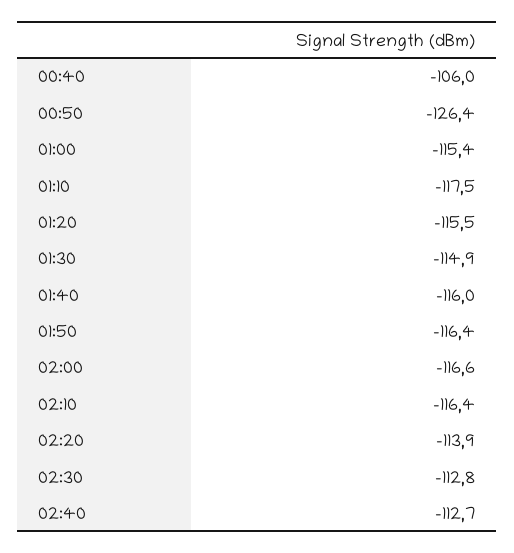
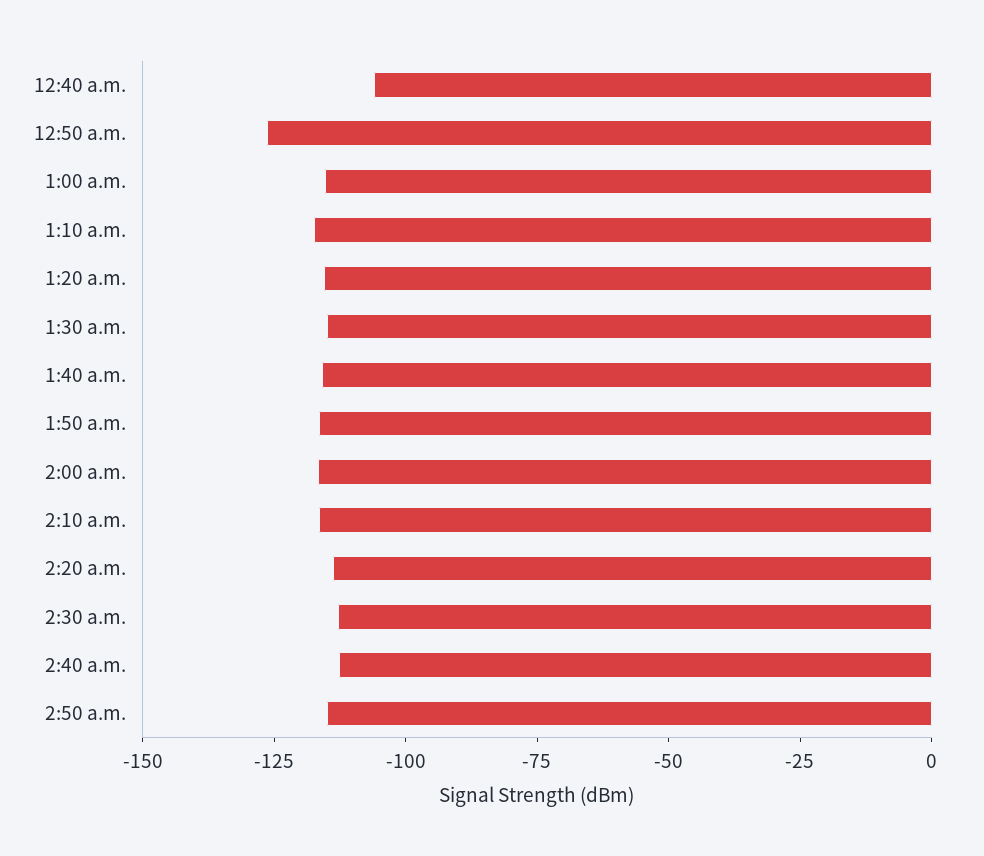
2:50 a.m.: none -> -115

